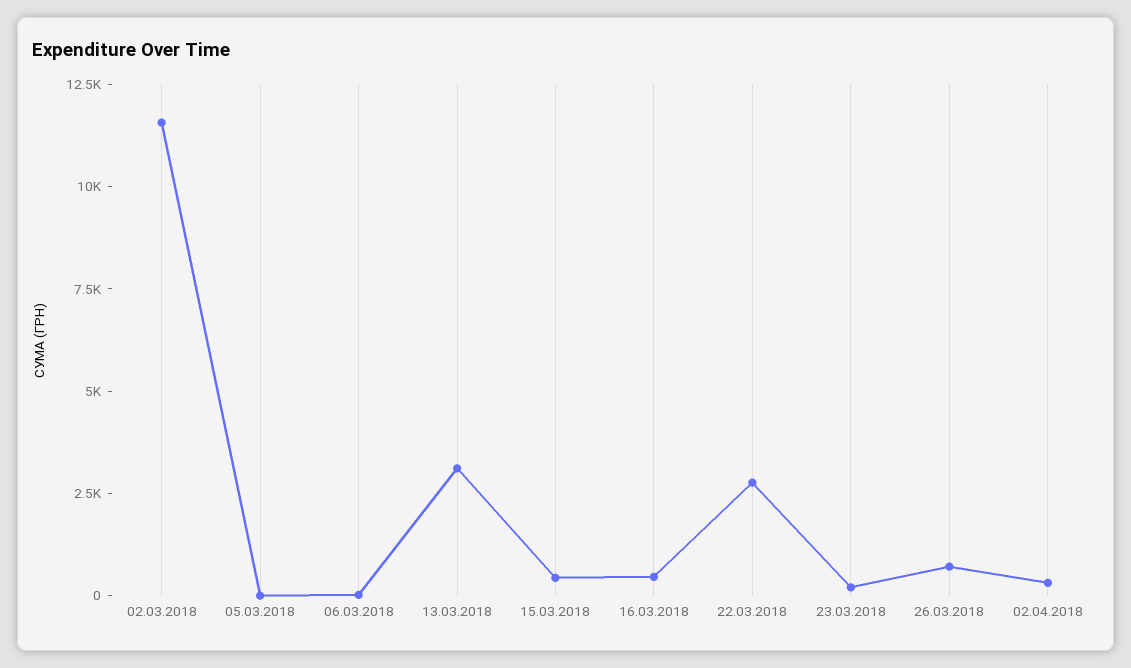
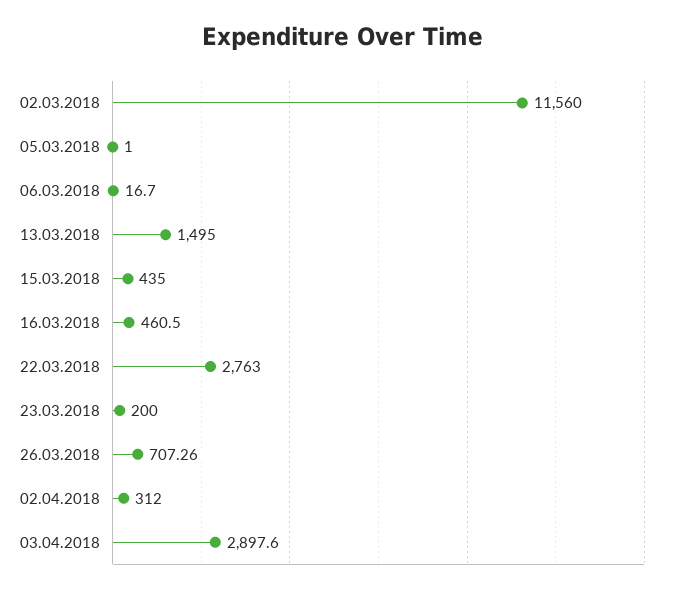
13.03.2018: 3000 -> 1495
03.04.2018: none -> 2897.6

